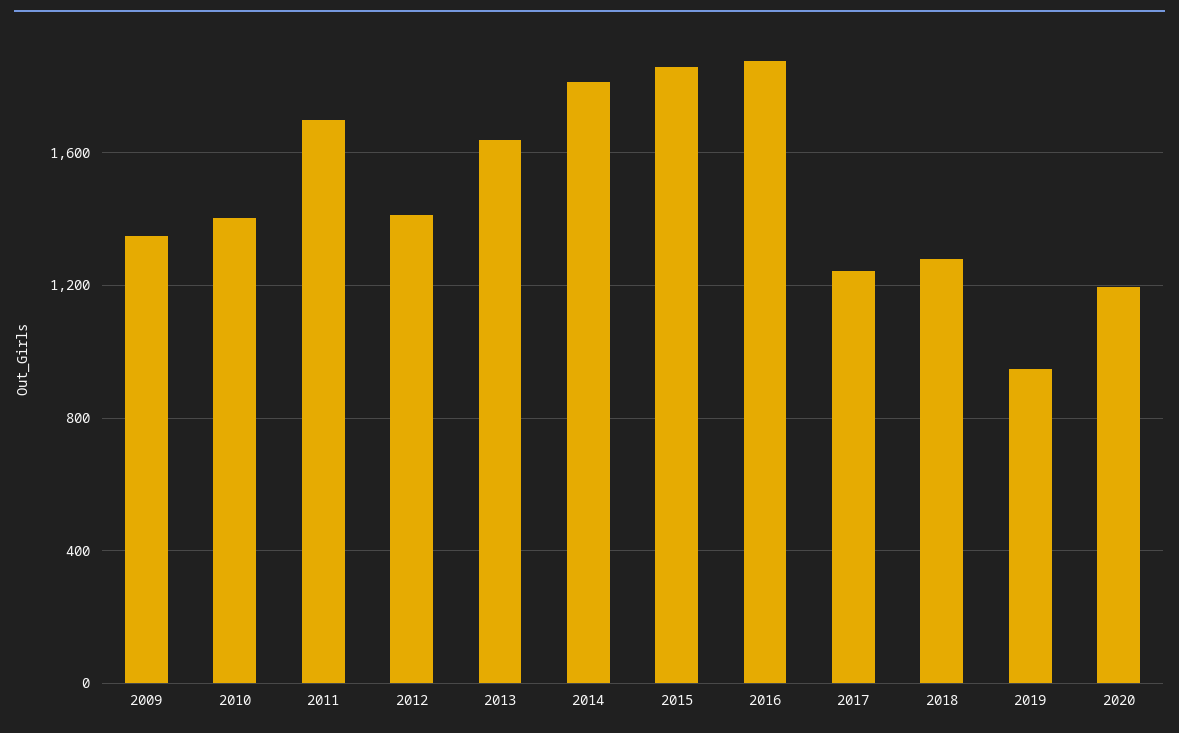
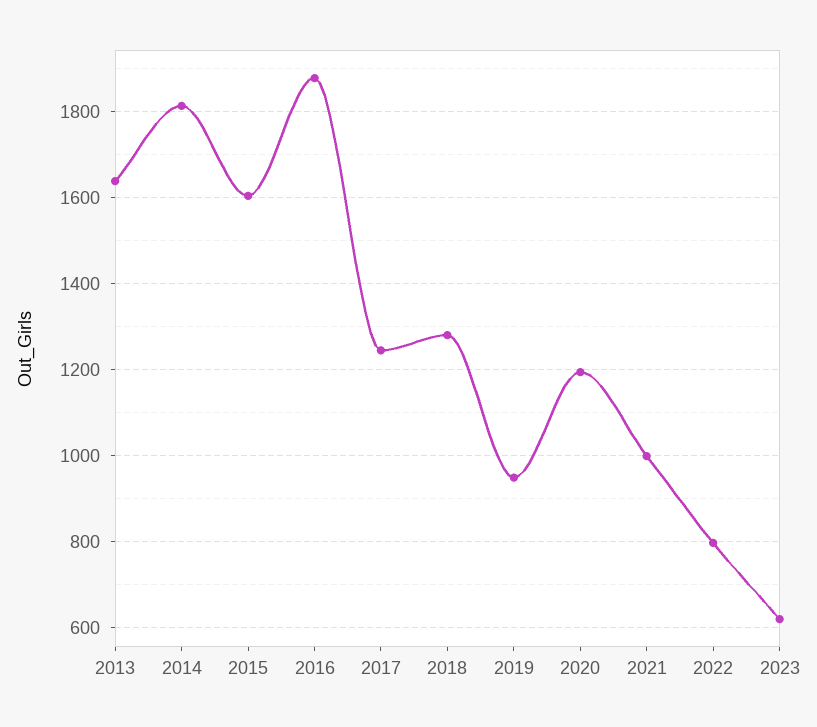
2009: 1350 -> none
2010: 1400 -> none
2011: 1700 -> none
2012: 1400 -> none
2015: 1850 -> 1600
2021: none -> 1000
2022: none -> 800
2023: none -> 620

